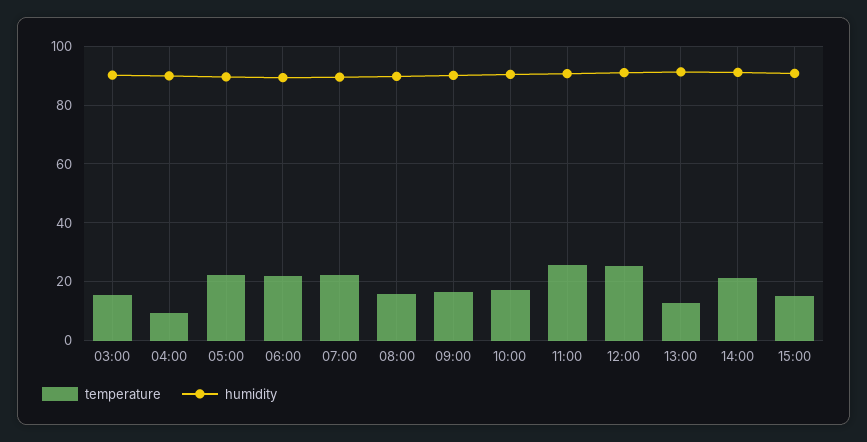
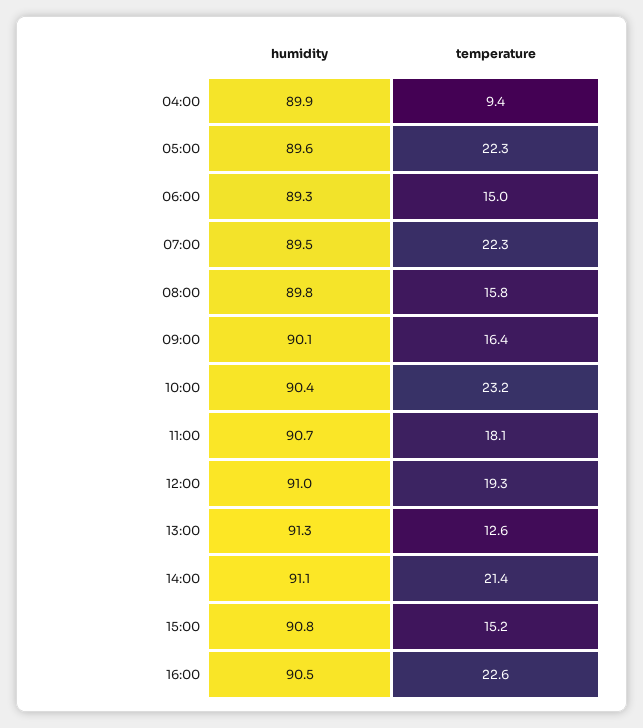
temperature, 03:00: 15 -> none
humidity, 03:00: 90 -> none
temperature, 06:00: 22.5 -> 15
temperature, 10:00: 17.5 -> 23.2
temperature, 11:00: 25 -> 18.1
temperature, 12:00: 25 -> 19.3
humidity, 16:00: none -> 90.5
temperature, 16:00: none -> 22.6

